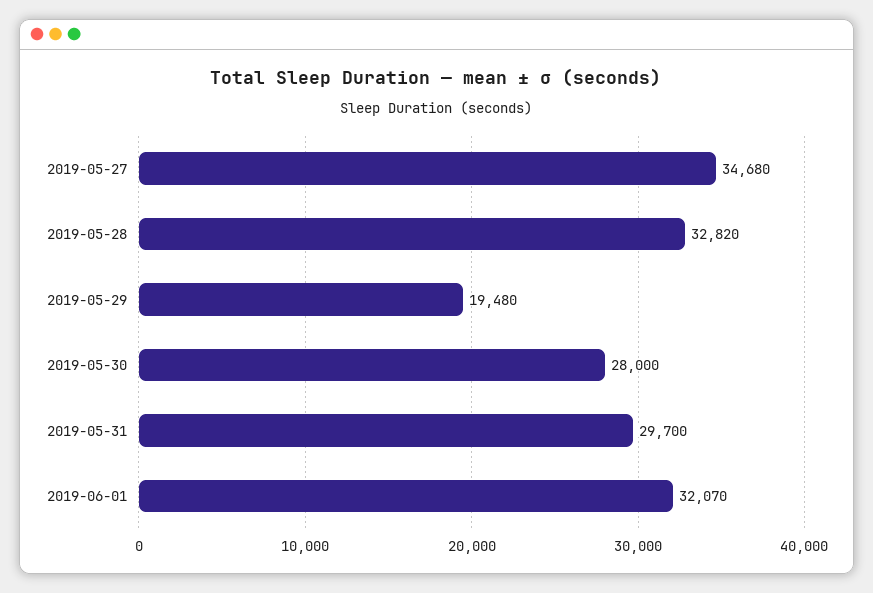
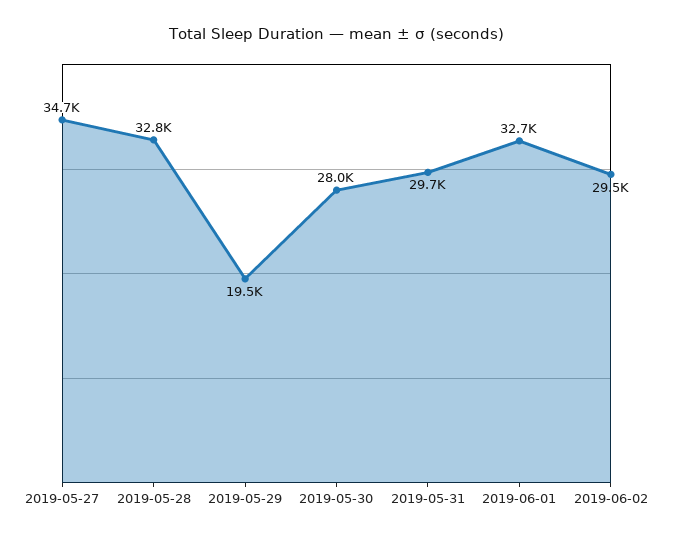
2019-06-01: 32070 -> 32700
2019-06-02: none -> 29500

